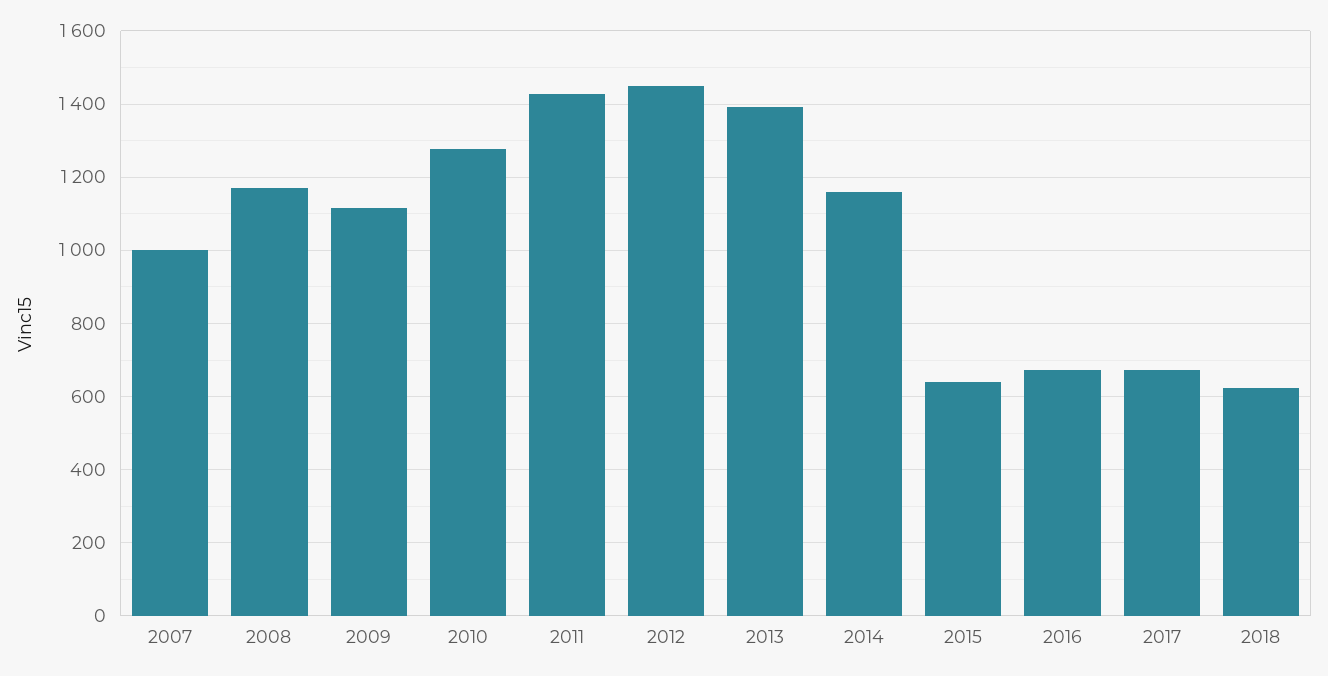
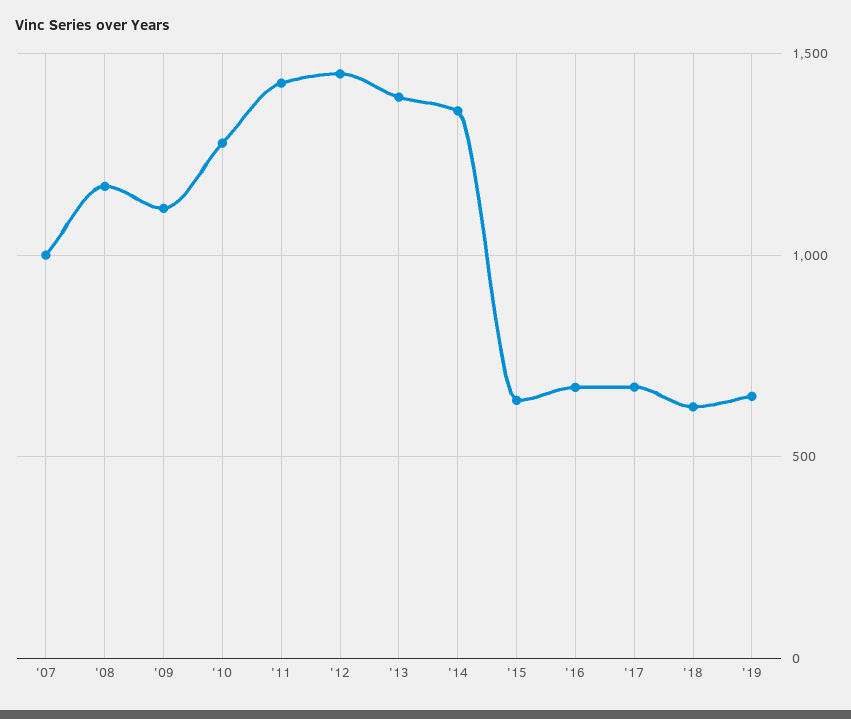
2014: 1160 -> 1350
'19: none -> 650

